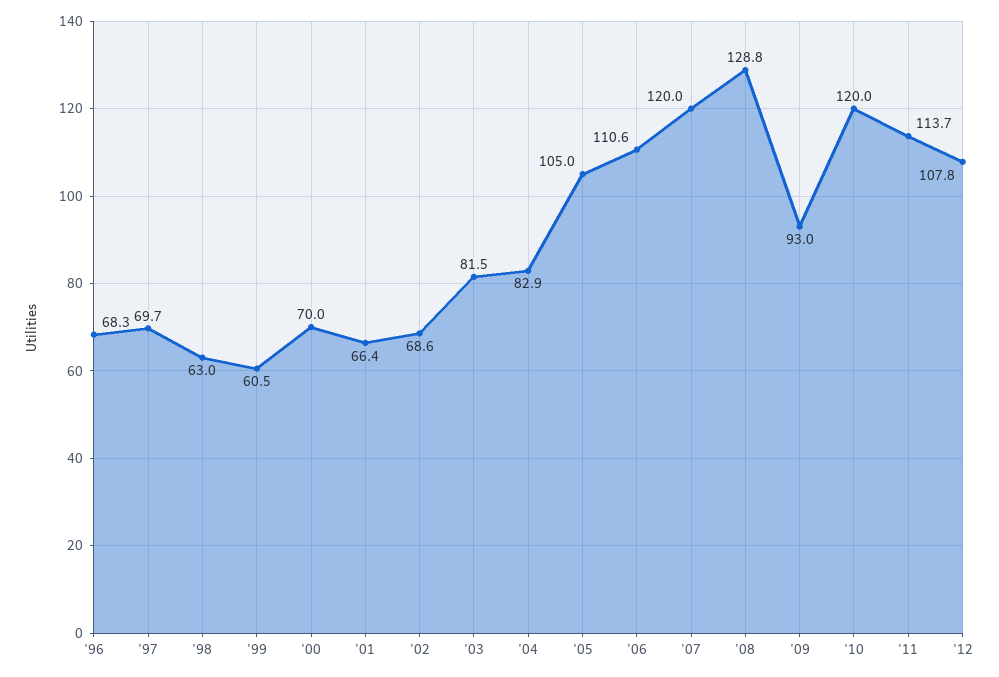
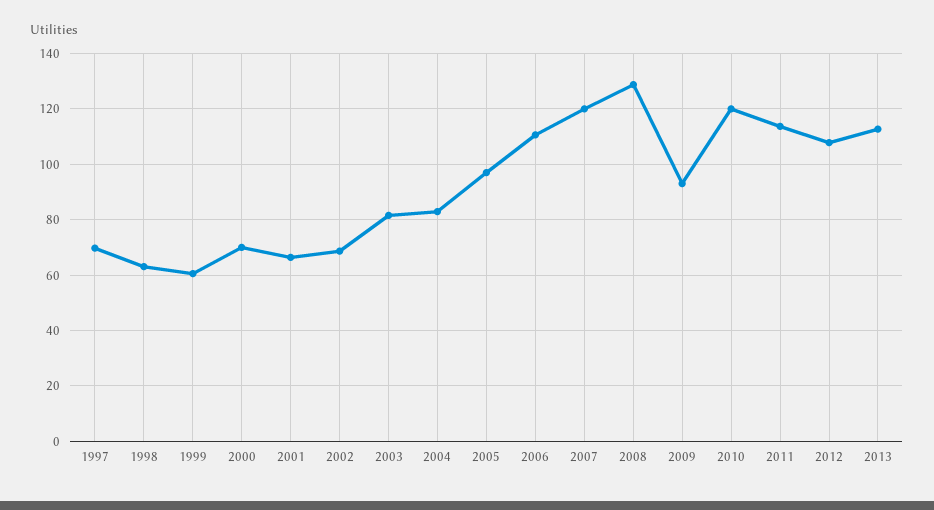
'96: 68.3 -> none
'05: 105 -> 97.5
2013: none -> 112.5

